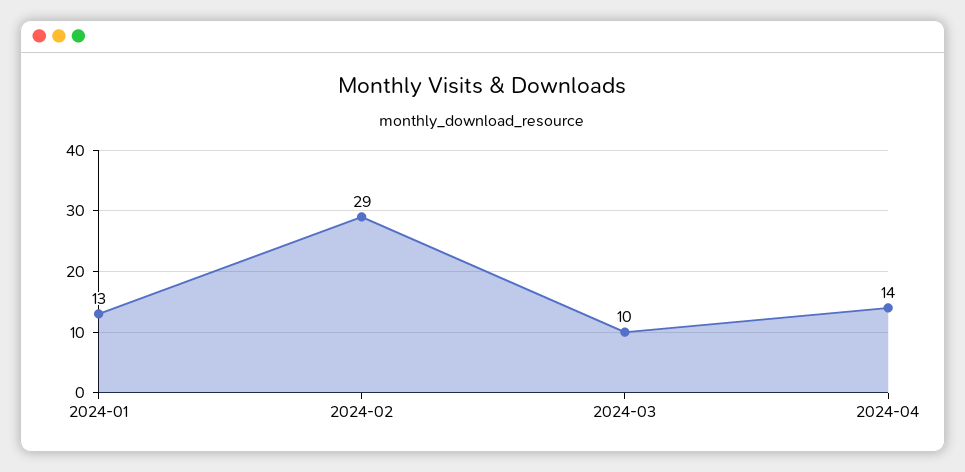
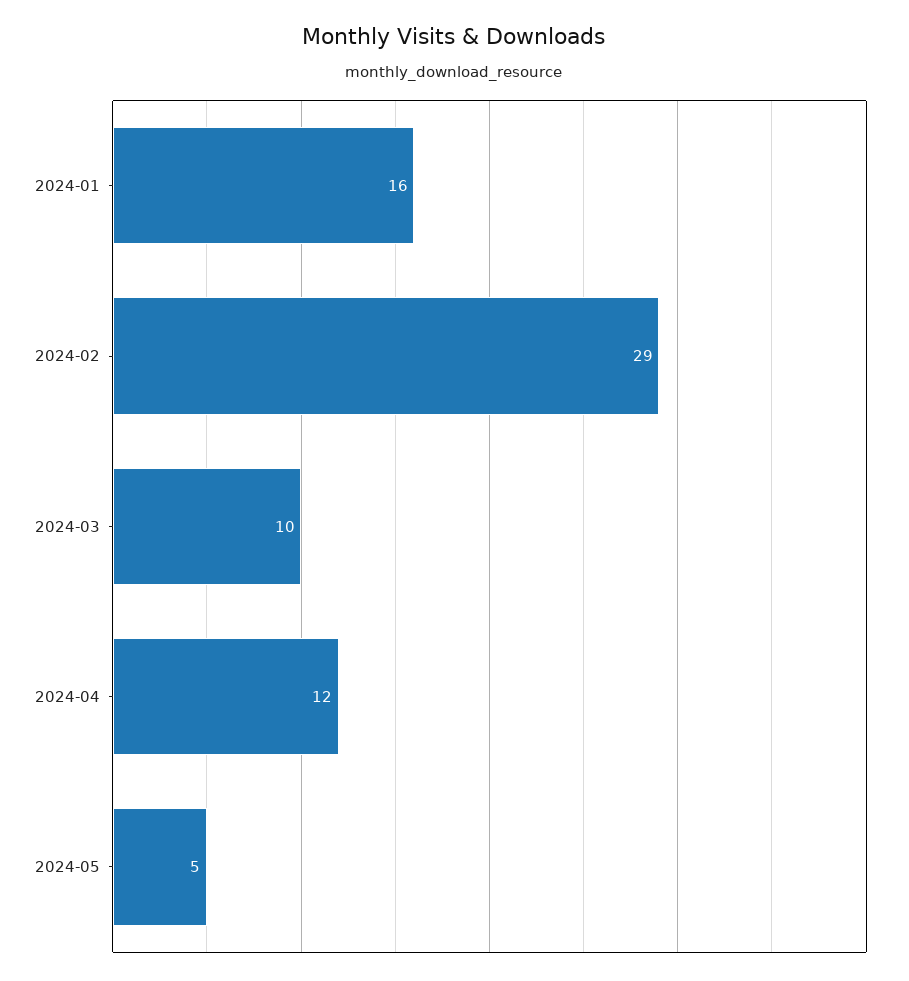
2024-01: 13 -> 16
2024-04: 14 -> 12
2024-05: none -> 5

